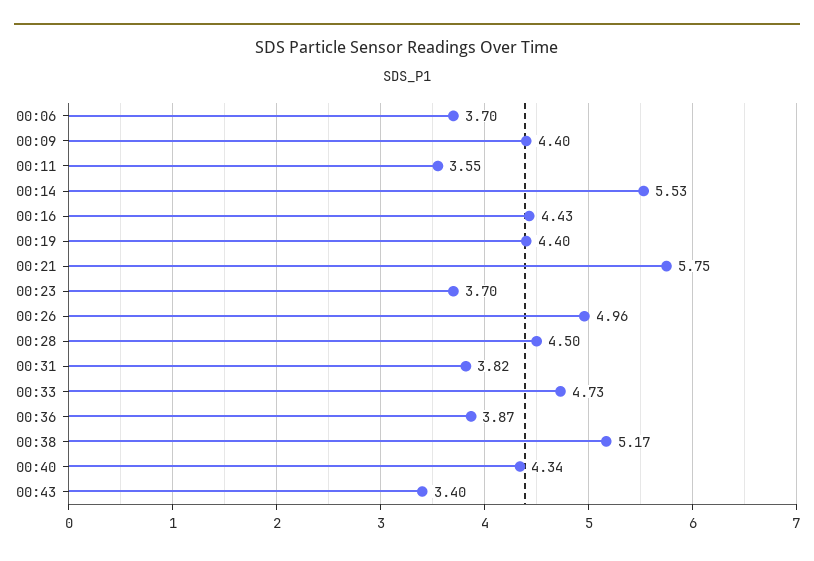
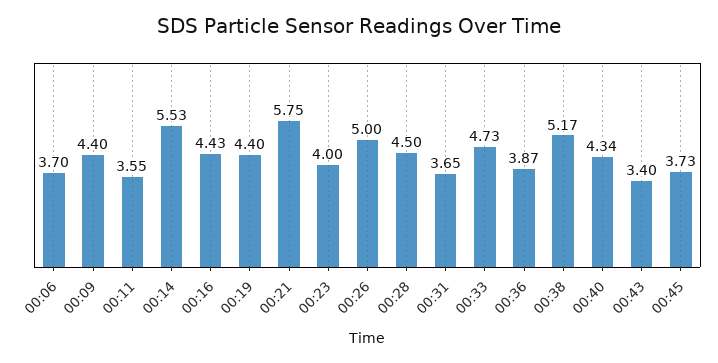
00:23: 3.7 -> 4
00:26: 4.96 -> 5
00:31: 3.82 -> 3.65
00:45: none -> 3.73

